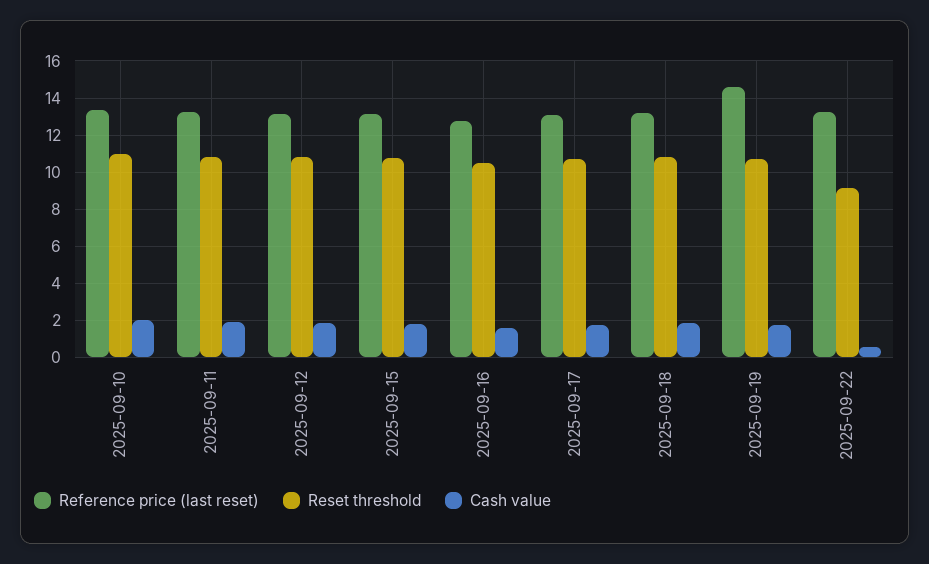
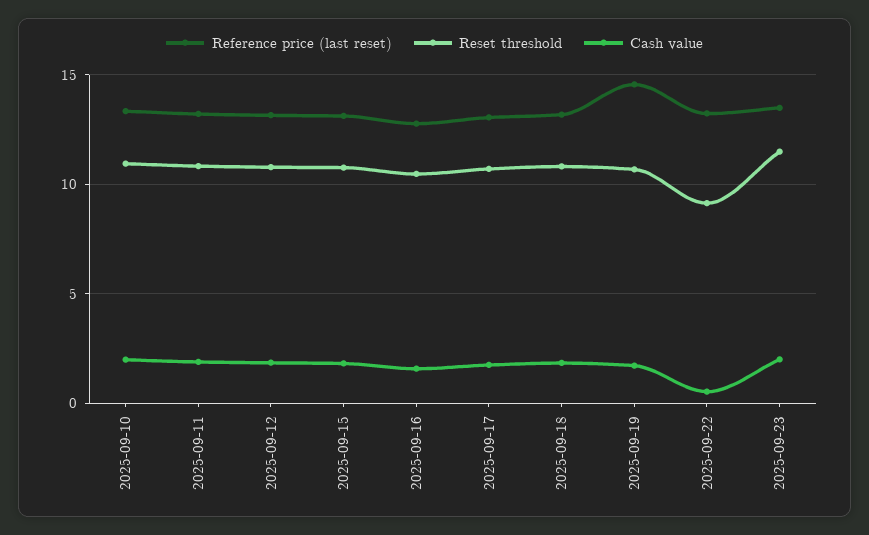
Reference price (last reset), 2025-09-23: none -> 13.5
Reset threshold, 2025-09-23: none -> 11.5
Cash value, 2025-09-23: none -> 2

